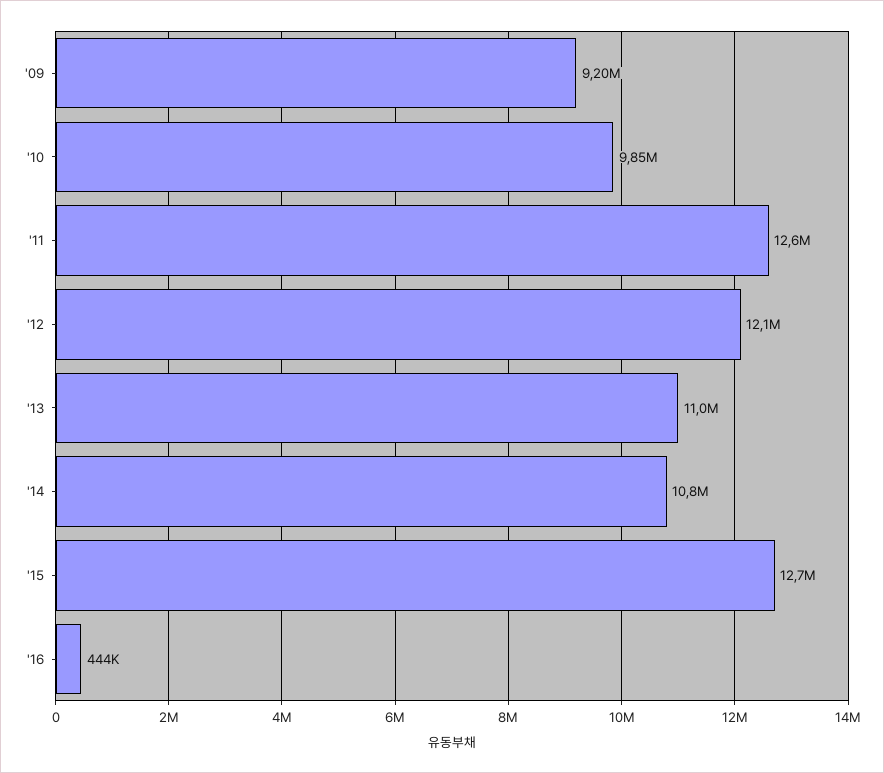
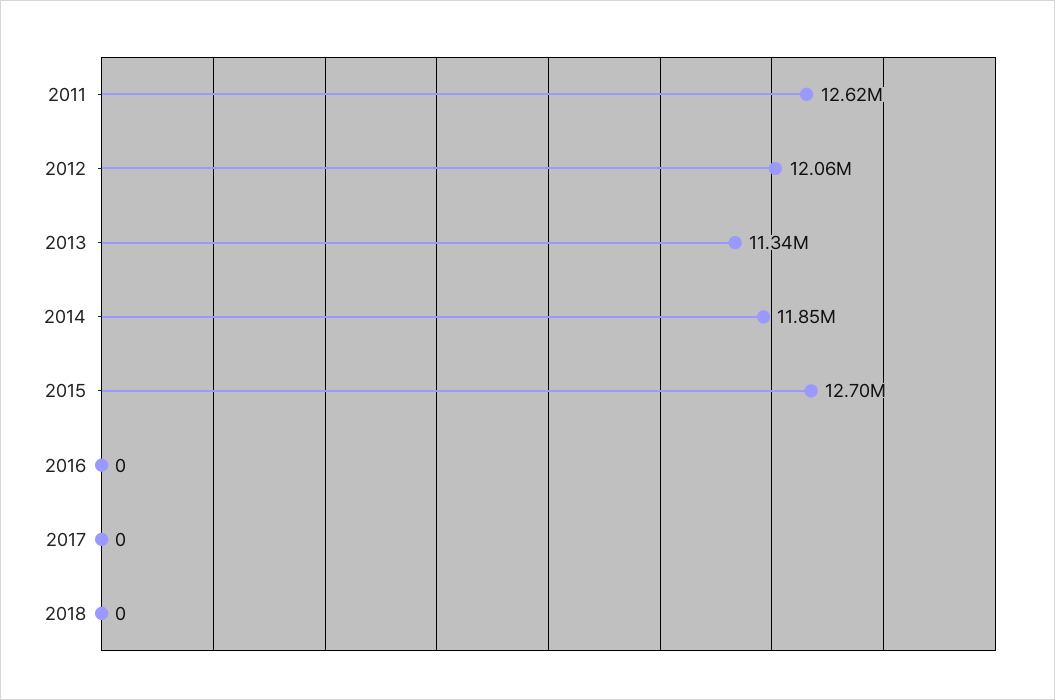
'09: 9200000 -> none
'10: 9850000 -> none
'13: 11000000 -> 11340000
'14: 10800000 -> 11850000
'16: 444000 -> 0
2017: none -> 0
2018: none -> 0

